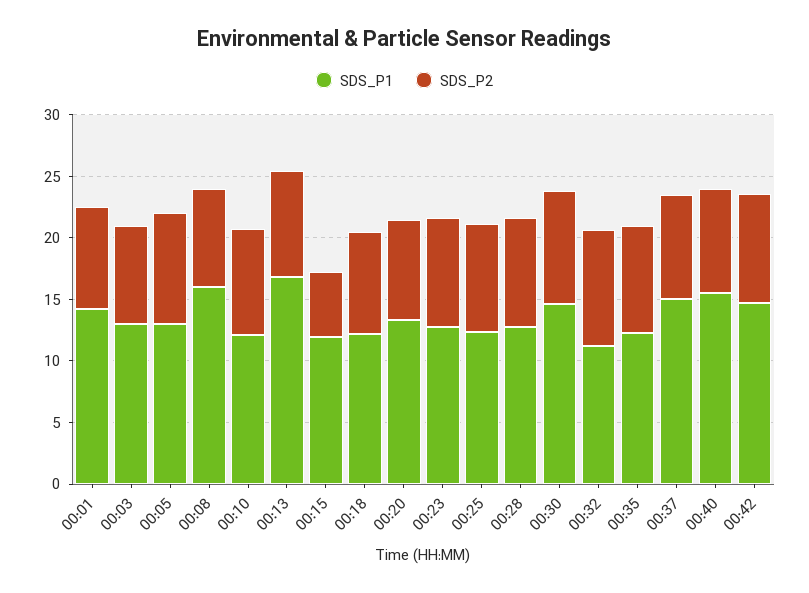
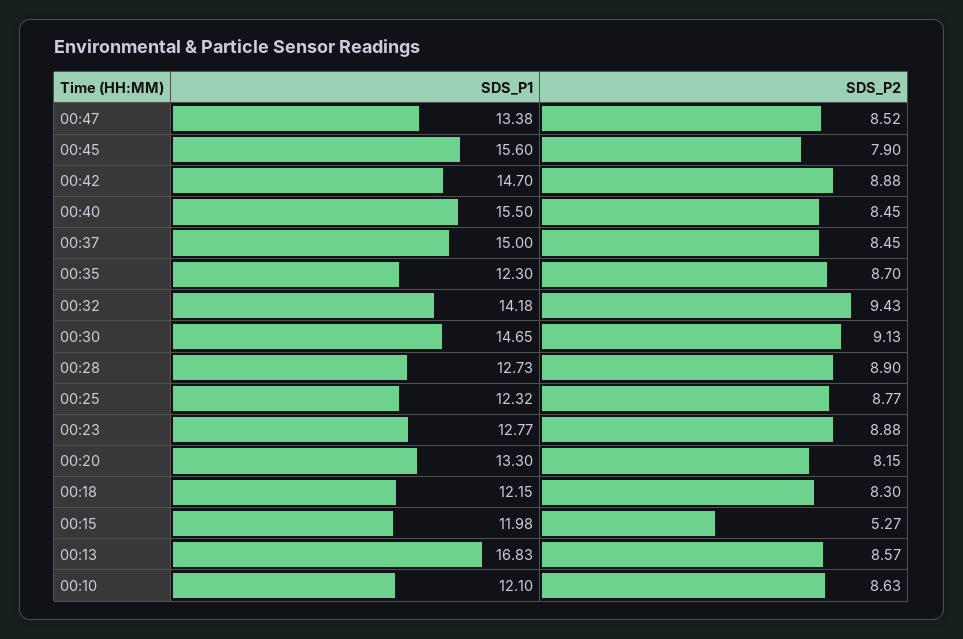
SDS_P1, 00:01: 14 -> none
SDS_P2, 00:01: 8 -> none
SDS_P1, 00:03: 13 -> none
SDS_P2, 00:03: 8 -> none
SDS_P1, 00:05: 13 -> none
SDS_P2, 00:05: 9 -> none
SDS_P1, 00:08: 16 -> none
SDS_P2, 00:08: 8 -> none
SDS_P1, 00:32: 11 -> 14.18
SDS_P1, 00:47: none -> 13.38
SDS_P2, 00:47: none -> 8.52
SDS_P1, 00:45: none -> 15.6
SDS_P2, 00:45: none -> 7.9

